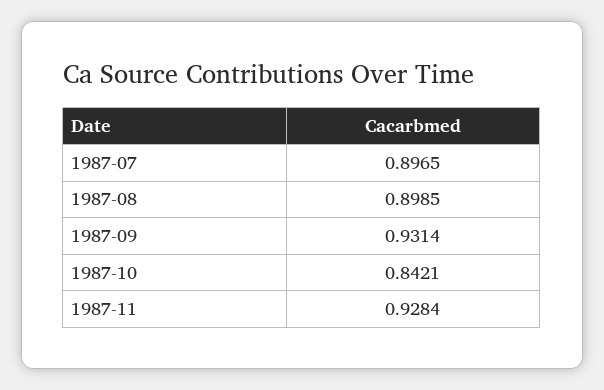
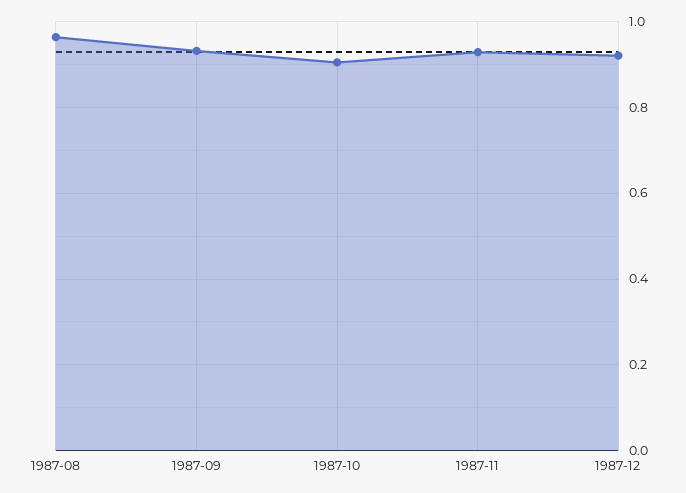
1987-07: 0.8965 -> none
1987-08: 0.8985 -> 0.96
1987-10: 0.8421 -> 0.9
1987-12: none -> 0.92

